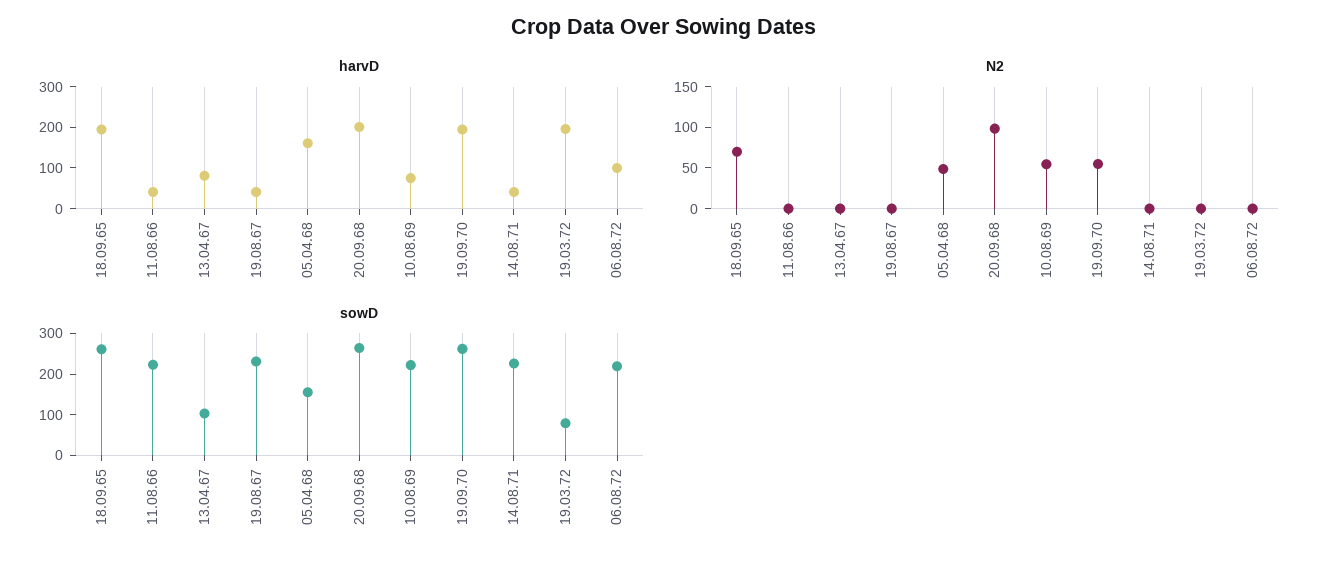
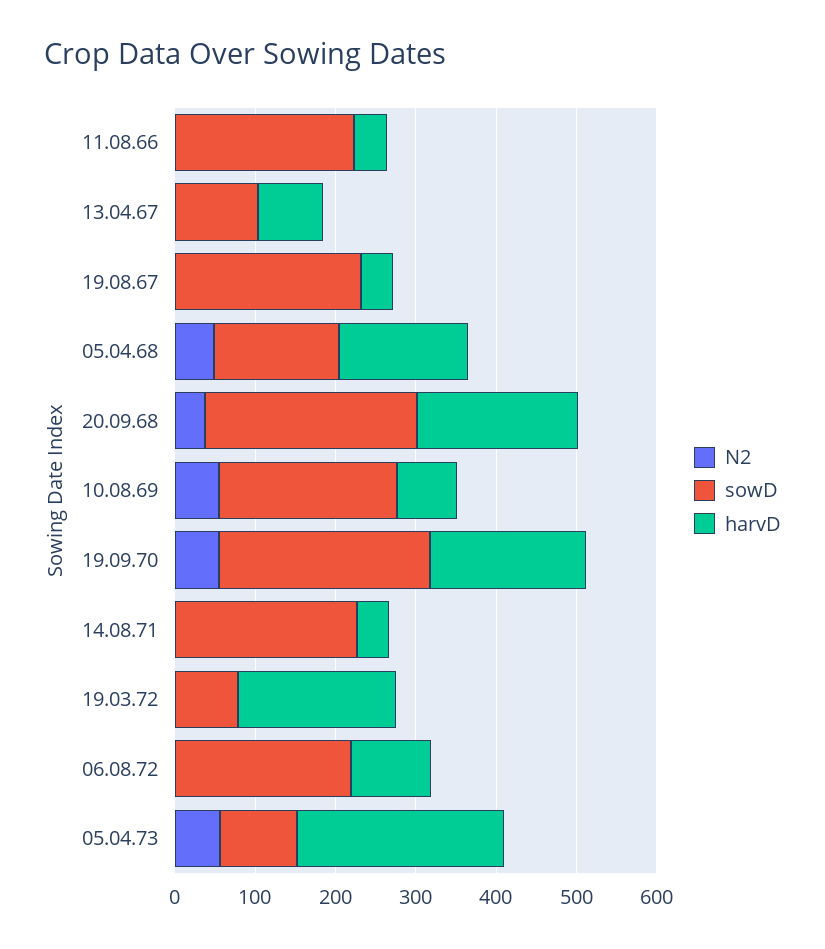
harvD, 18.09.65: 200 -> none
N2, 18.09.65: 70 -> none
N2, 20.09.68: 100 -> 40
sowD, 18.09.65: 260 -> none
N2, 05.04.73: none -> 60
sowD, 05.04.73: none -> 100
harvD, 05.04.73: none -> 260

